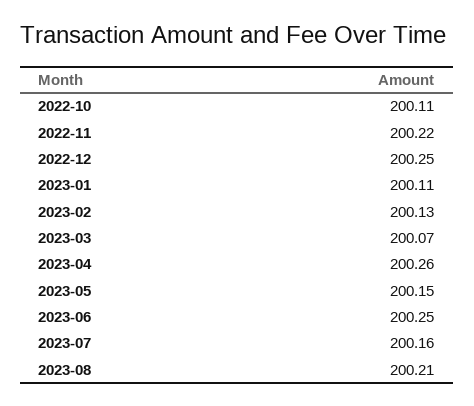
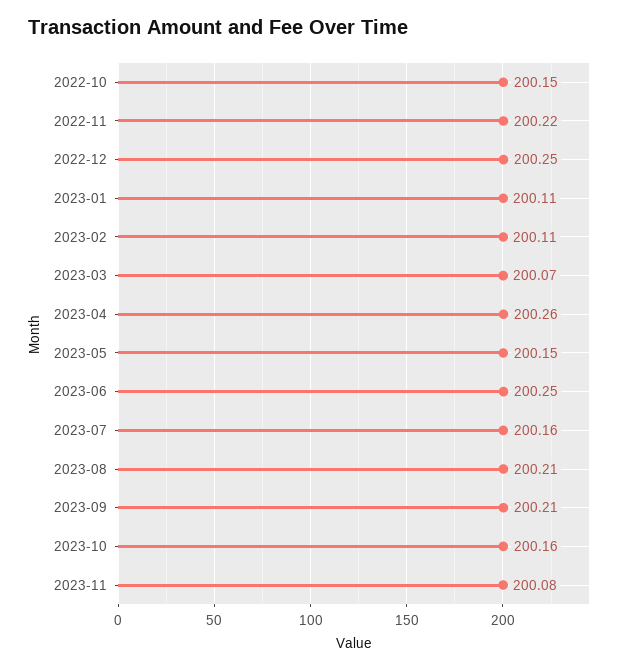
2022-10: 200.11 -> 200.15
2023-02: 200.13 -> 200.11
2023-09: none -> 200.21
2023-10: none -> 200.16
2023-11: none -> 200.08

